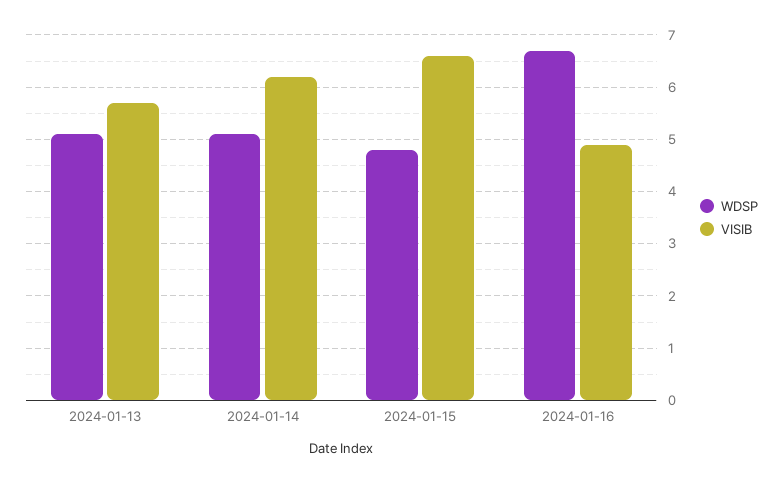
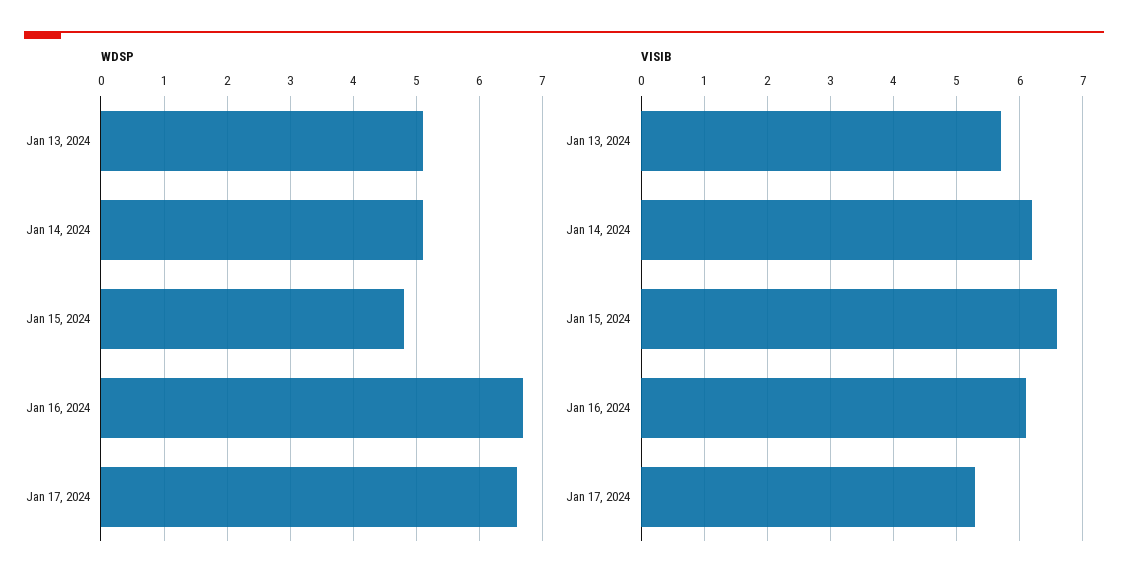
VISIB, 2024-01-16: 5 -> 6.1
WDSP, Jan 17, 2024: none -> 6.6
VISIB, Jan 17, 2024: none -> 5.3

